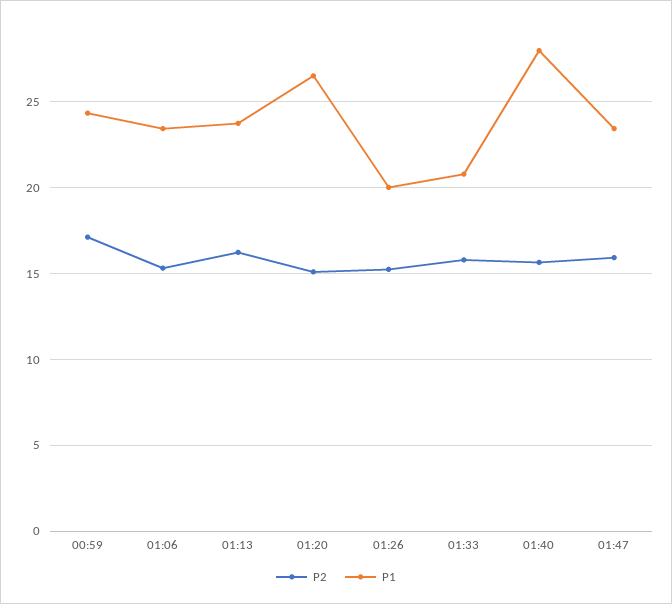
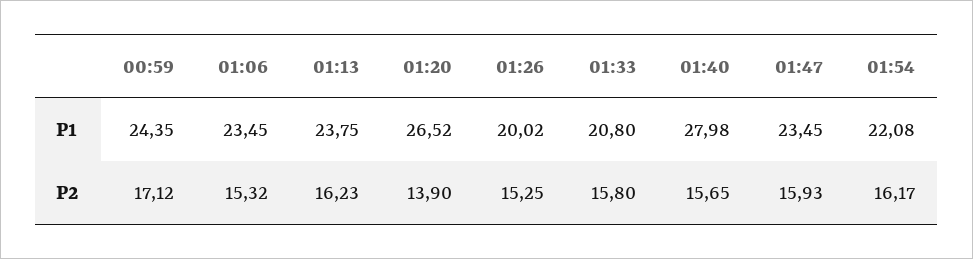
P2, 01:20: 15 -> 13.9
P1, 01:54: none -> 22.08
P2, 01:54: none -> 16.17

